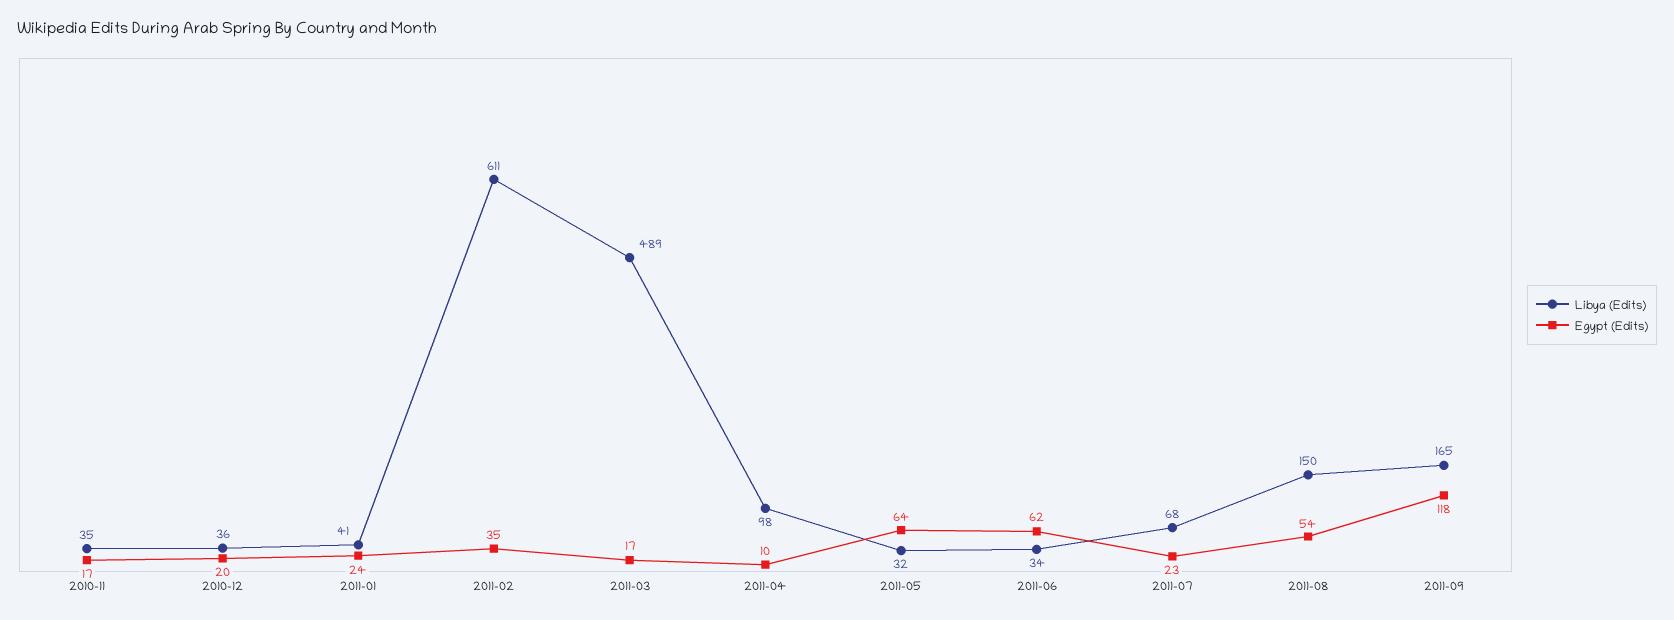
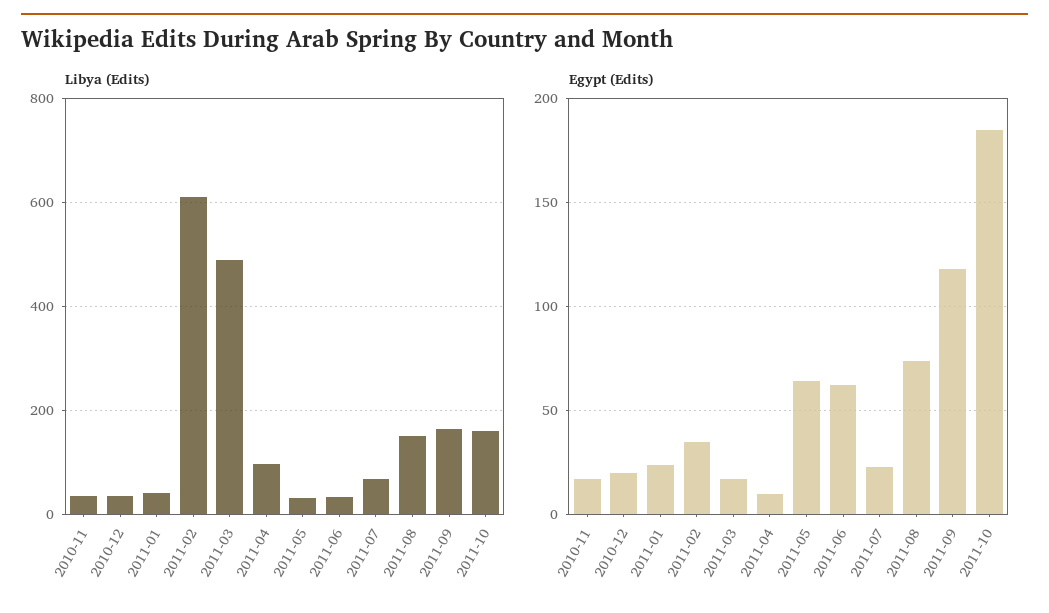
Egypt (Edits), 2011-08: 54 -> 75
Libya (Edits), 2011-10: none -> 160
Egypt (Edits), 2011-10: none -> 185

